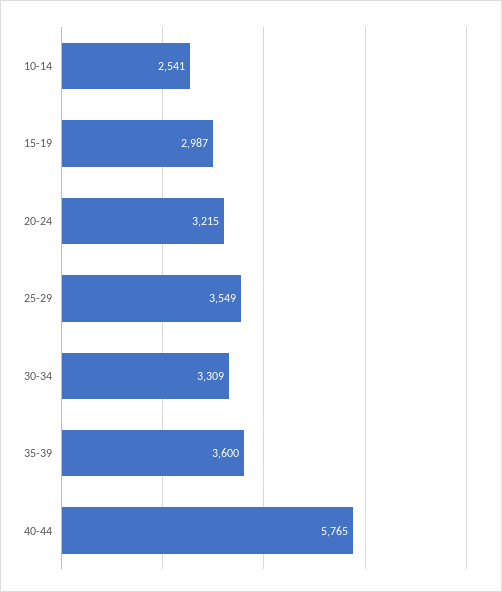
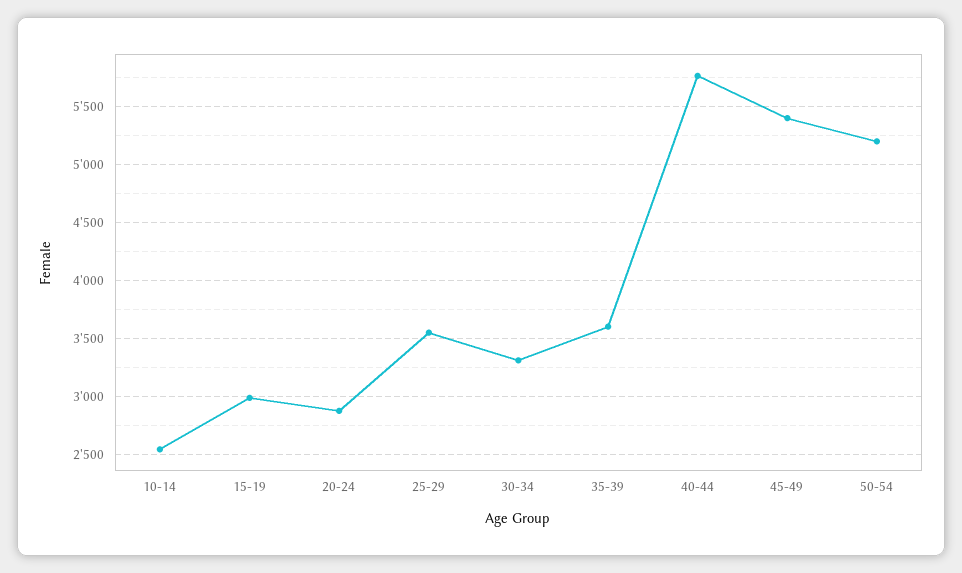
20-24: 3215 -> 2900
45-49: none -> 5400
50-54: none -> 5200

